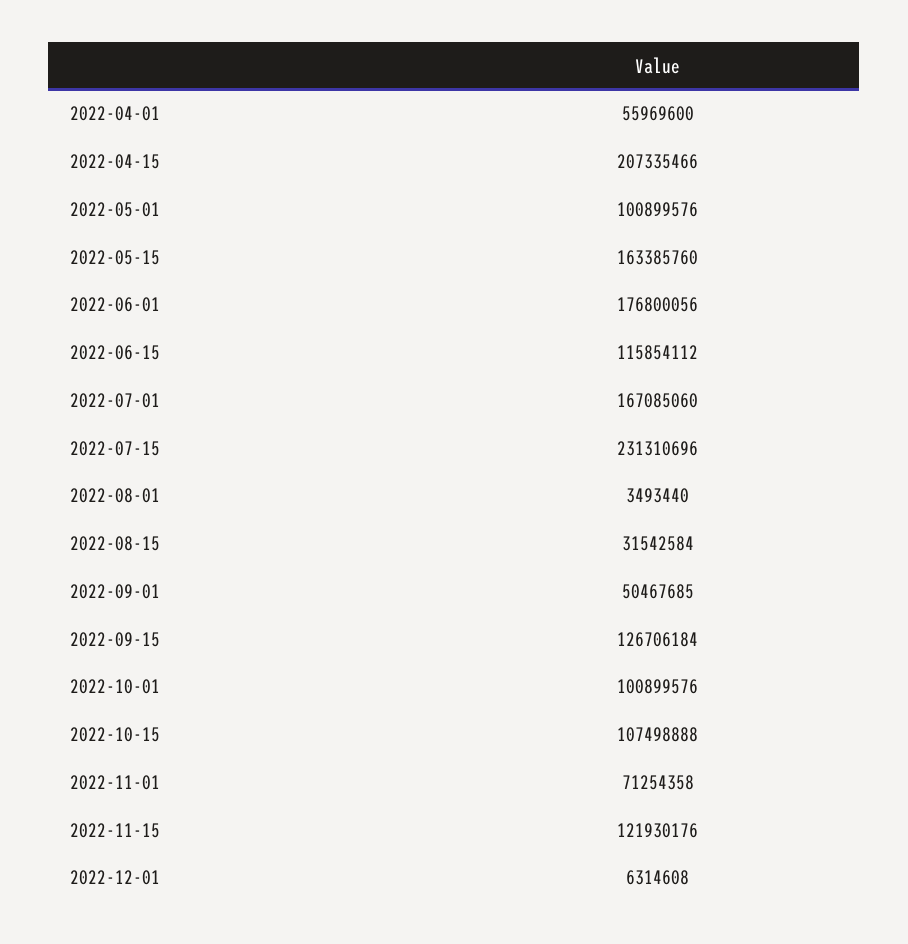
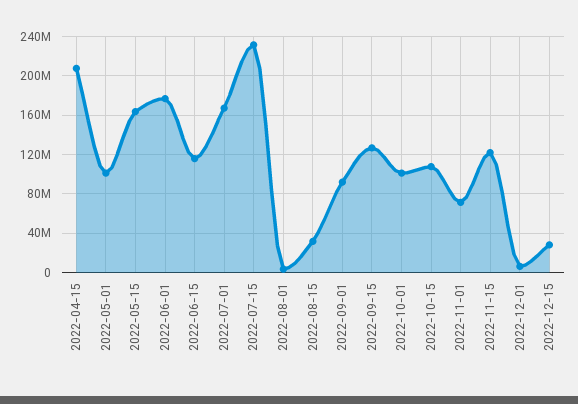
2022-04-01: 55969600 -> none
2022-09-01: 50467685 -> 90000000
2022-12-15: none -> 30000000

